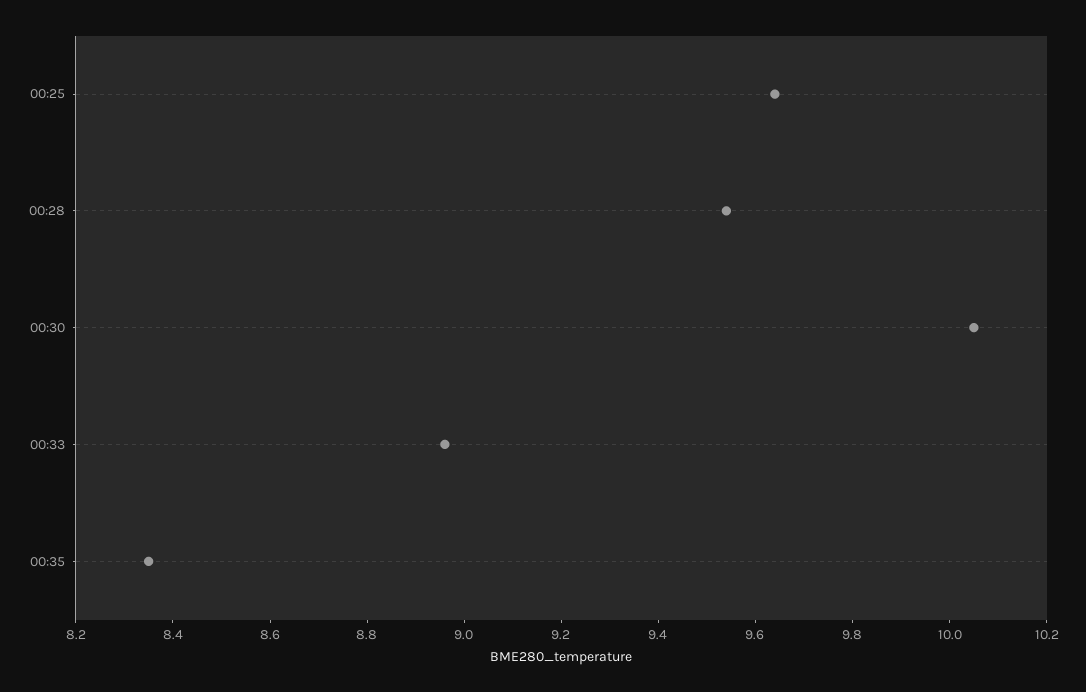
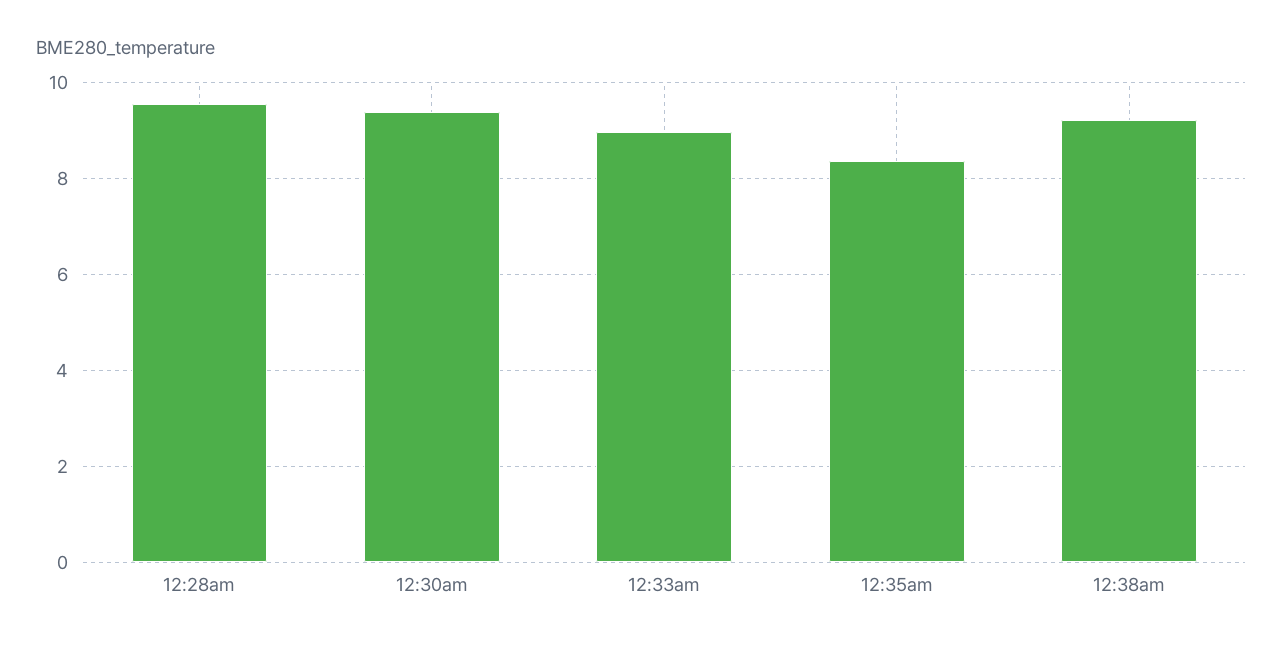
00:25: 9.65 -> none
00:30: 10.05 -> 9.4
12:38am: none -> 9.2

